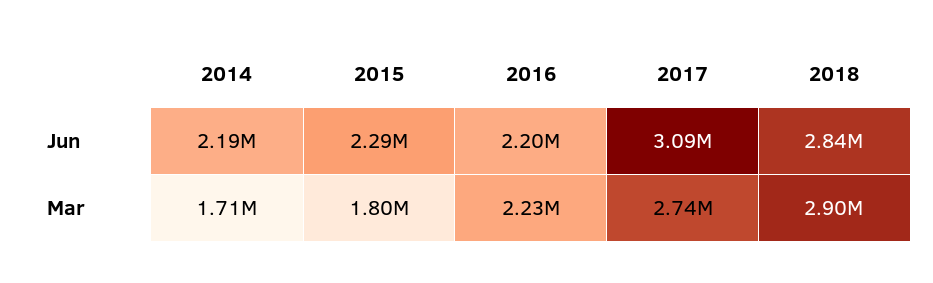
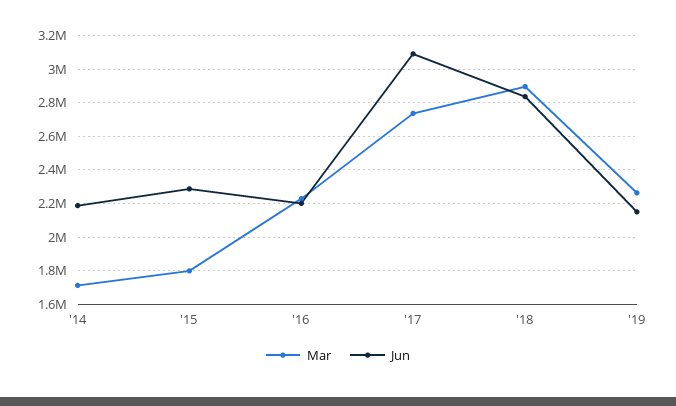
Mar, '19: none -> 2250000
Jun, '19: none -> 2150000

